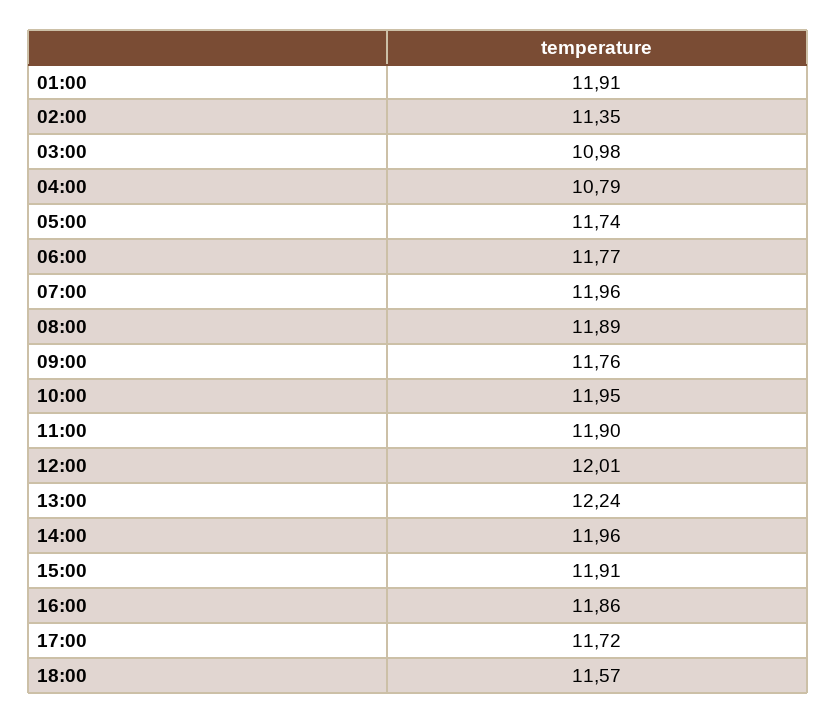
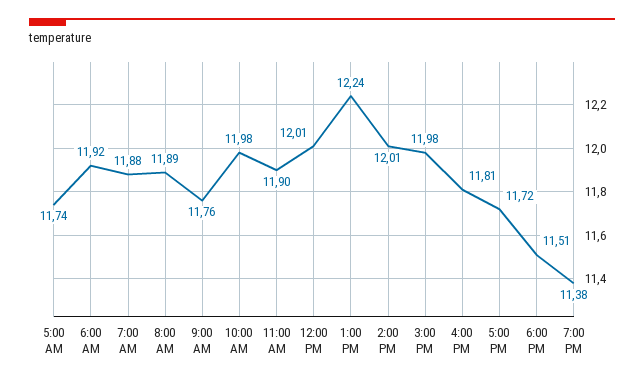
01:00: 11.91 -> none
02:00: 11.35 -> none
03:00: 10.98 -> none
04:00: 10.79 -> none
06:00: 11.77 -> 11.92
07:00: 11.96 -> 11.88
10:00: 11.95 -> 11.98
14:00: 11.96 -> 12.01
15:00: 11.91 -> 11.98
16:00: 11.86 -> 11.81
18:00: 11.57 -> 11.51
7:00 PM: none -> 11.38

